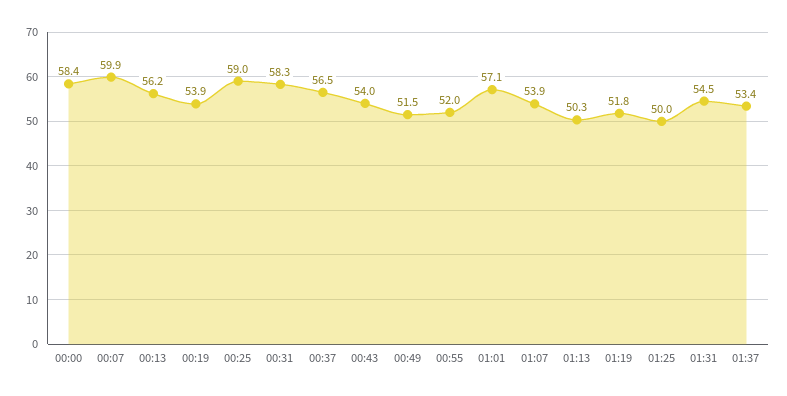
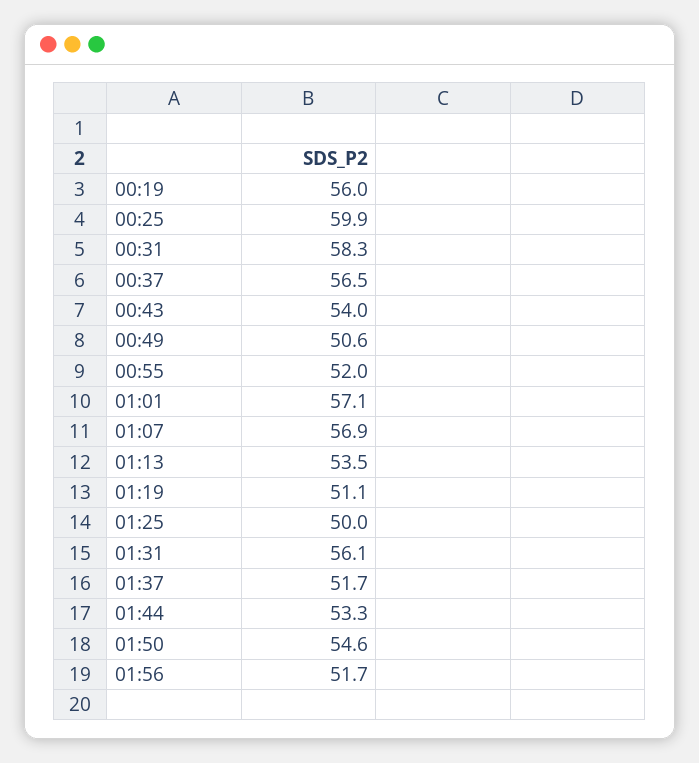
00:00: 58.4 -> none
00:07: 59.9 -> none
00:13: 56.2 -> none
00:19: 53.9 -> 56
00:25: 59 -> 59.9
00:49: 51.5 -> 50.6
01:07: 53.9 -> 56.9
01:13: 50.3 -> 53.5
01:19: 51.8 -> 51.1
01:31: 54.5 -> 56.1
01:37: 53.4 -> 51.7
01:44: none -> 53.3
01:50: none -> 54.6
01:56: none -> 51.7

